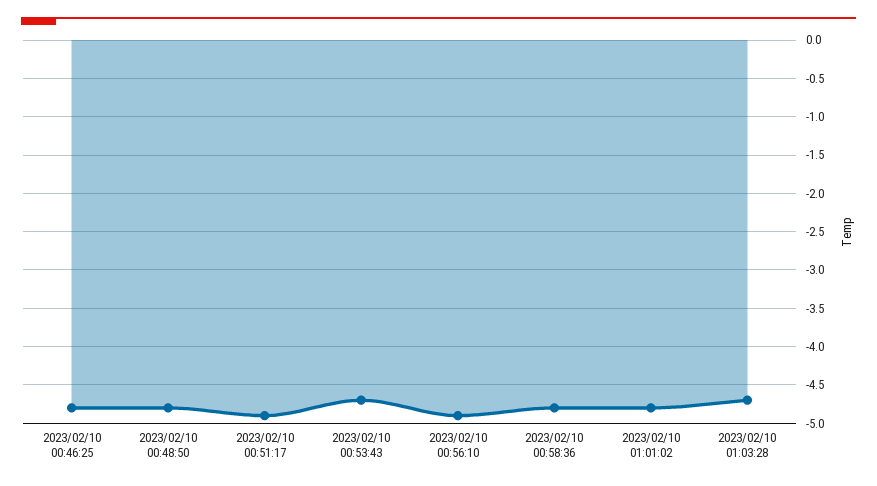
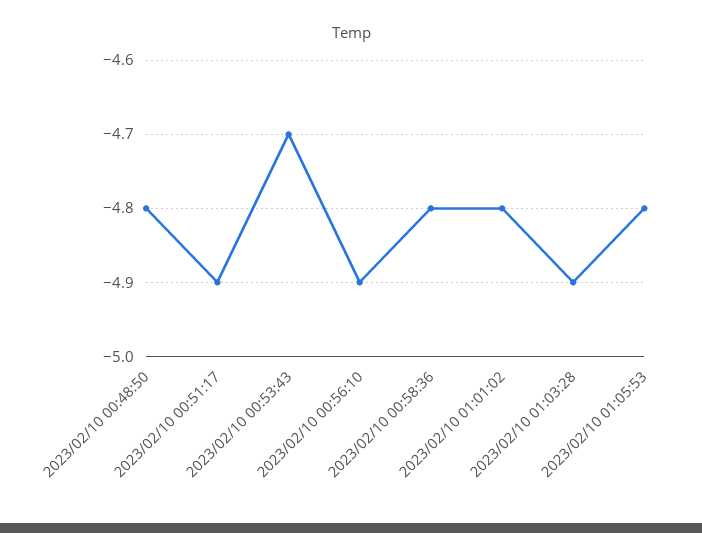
2023/02/10 00:46:25: -4.8 -> none
2023/02/10 01:03:28: -4.7 -> -4.9
2023/02/10 01:05:53: none -> -4.8

